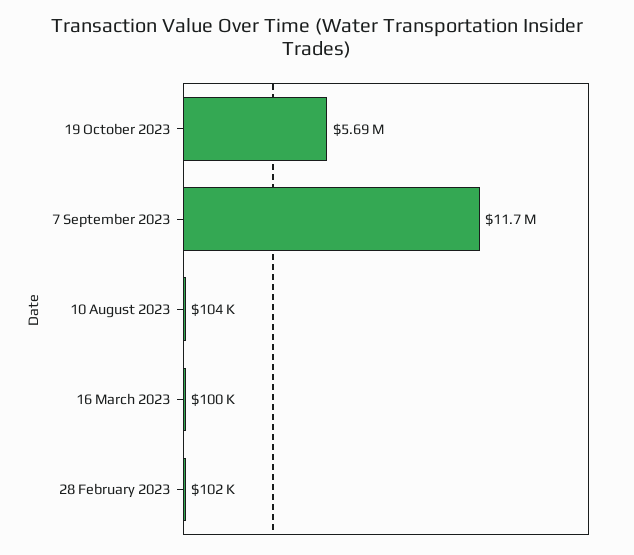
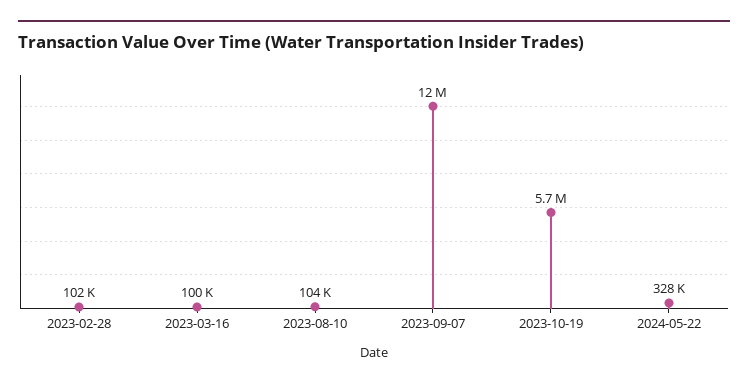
2024-05-22: none -> 328000

